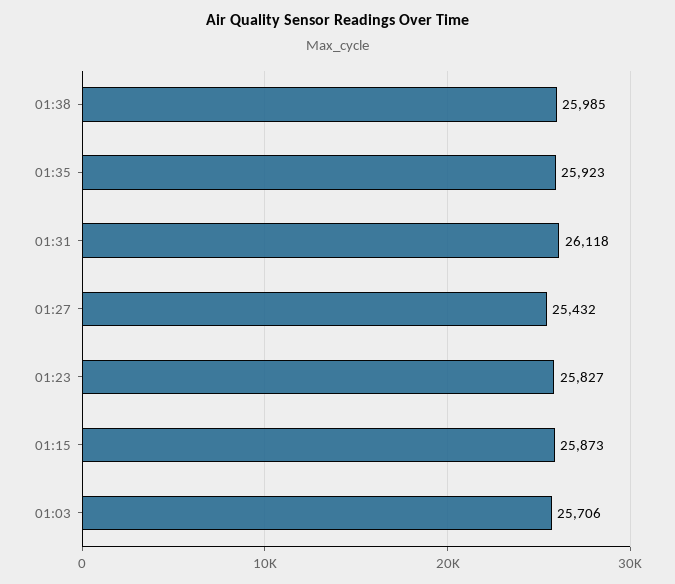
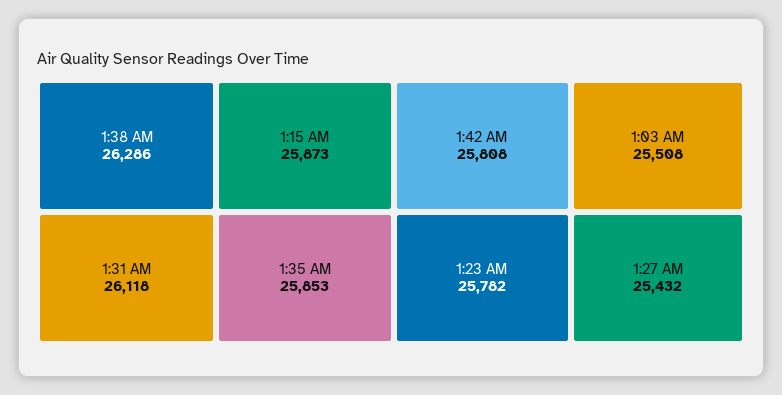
01:38: 25985 -> 26286
01:35: 25923 -> 25853
01:23: 25827 -> 25782
01:03: 25706 -> 25508
1:42 AM: none -> 25808

